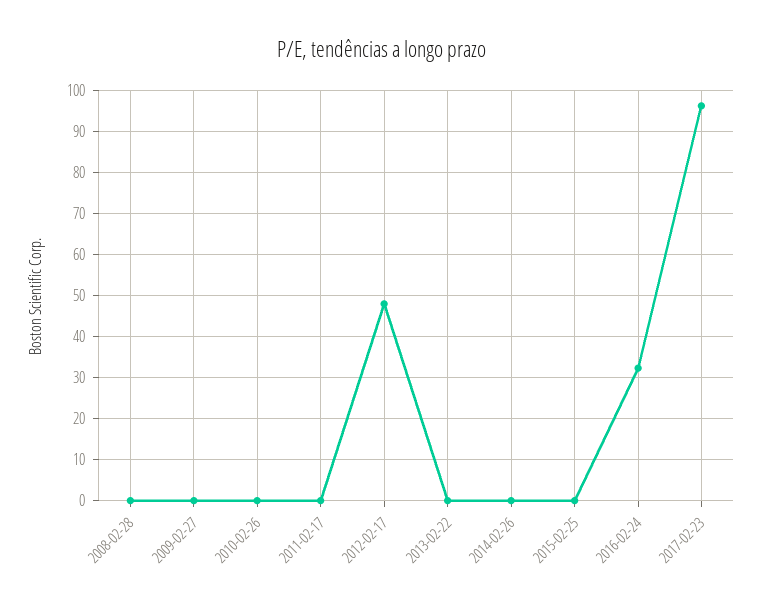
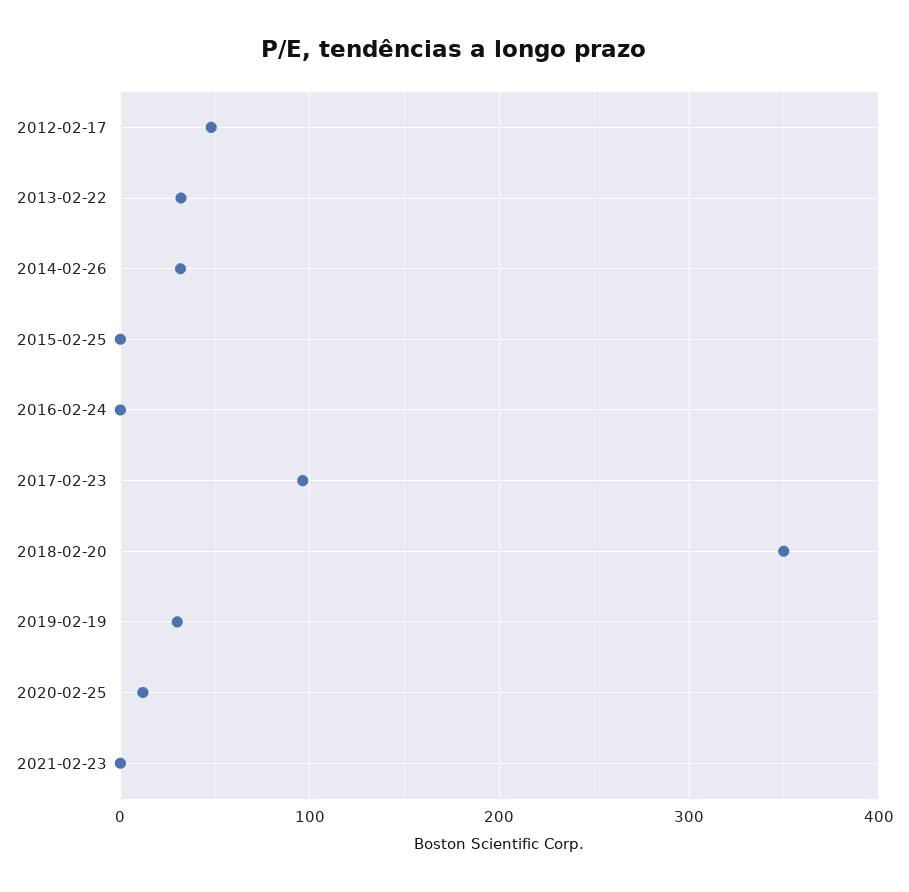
2008-02-28: 0 -> none
2009-02-27: 0 -> none
2010-02-26: 0 -> none
2011-02-17: 0 -> none
2013-02-22: 0 -> 30
2014-02-26: 0 -> 30
2016-02-24: 32 -> 0
2018-02-20: none -> 350
2019-02-19: none -> 30
2020-02-25: none -> 10
2021-02-23: none -> 0

